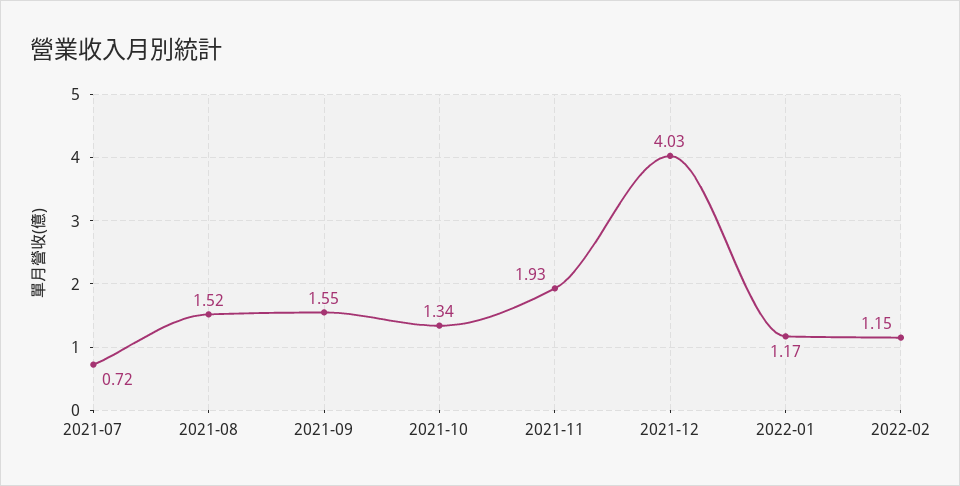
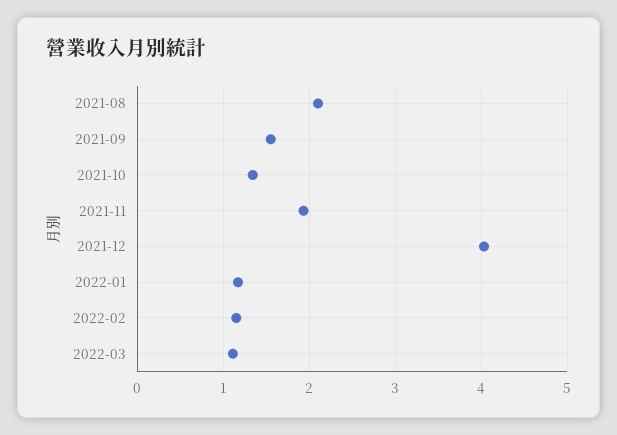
2021-07: 0.72 -> none
2021-08: 1.52 -> 2.1
2022-03: none -> 1.1

